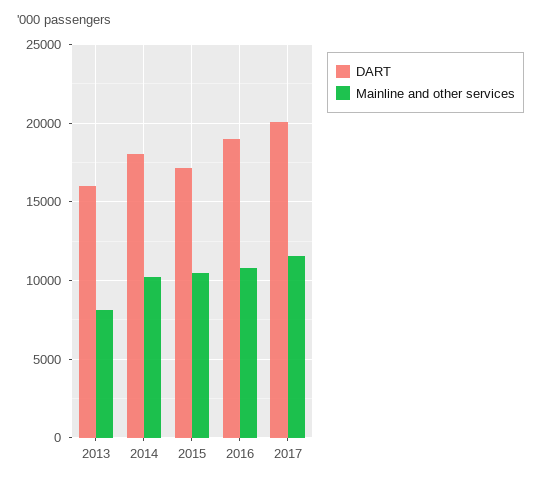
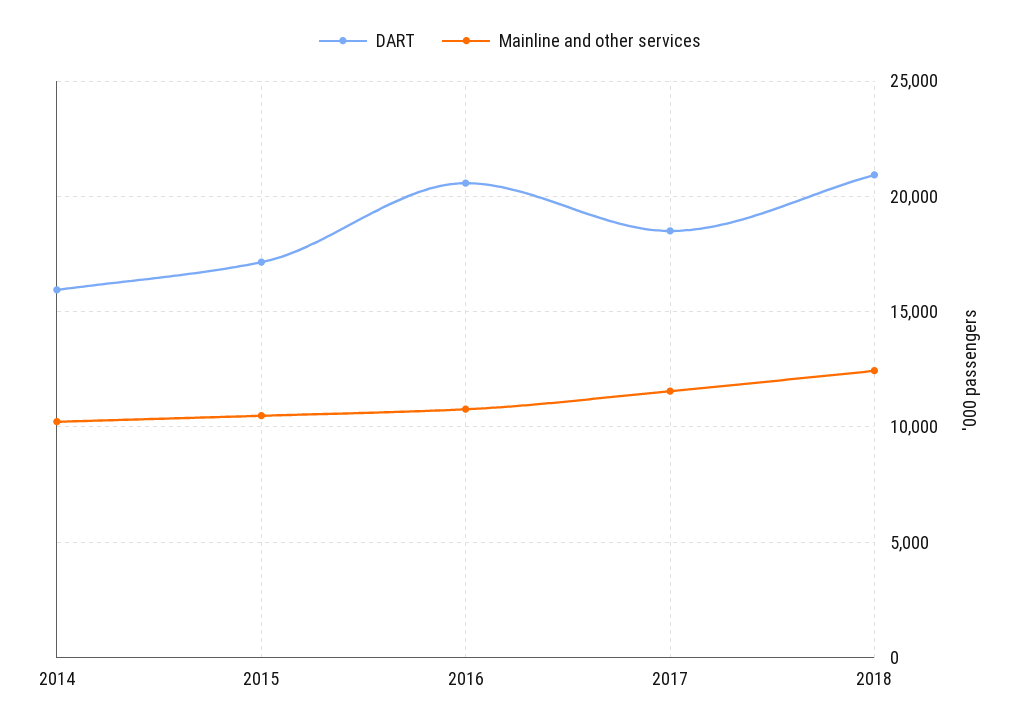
DART, 2013: 16000 -> none
Mainline and other services, 2013: 8000 -> none
DART, 2014: 18000 -> 16000
DART, 2016: 19000 -> 20500
DART, 2017: 20000 -> 18500
DART, 2018: none -> 21000
Mainline and other services, 2018: none -> 12500

